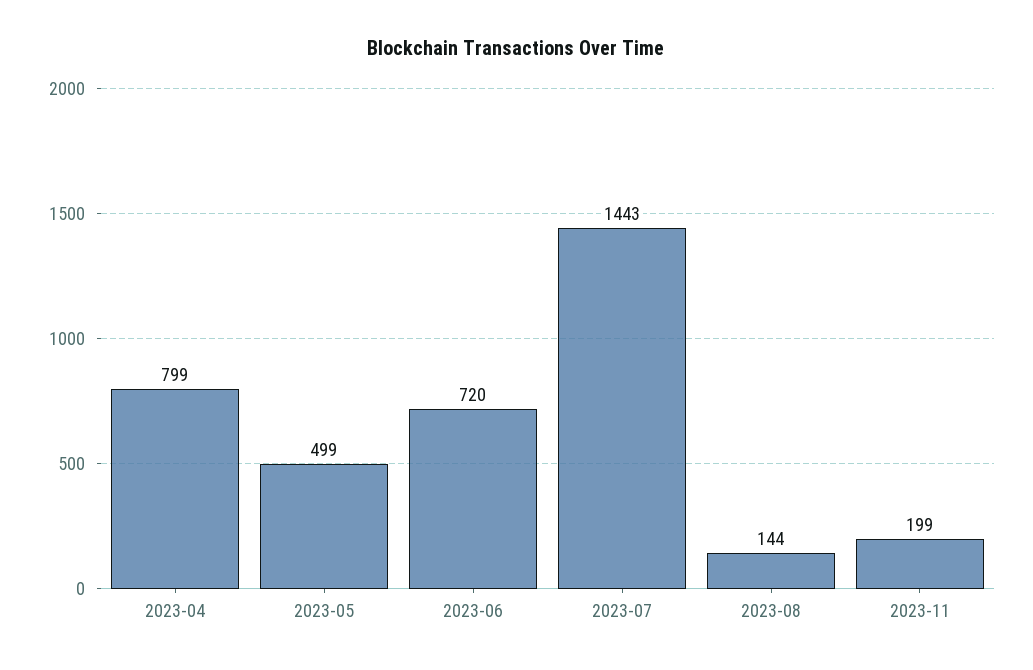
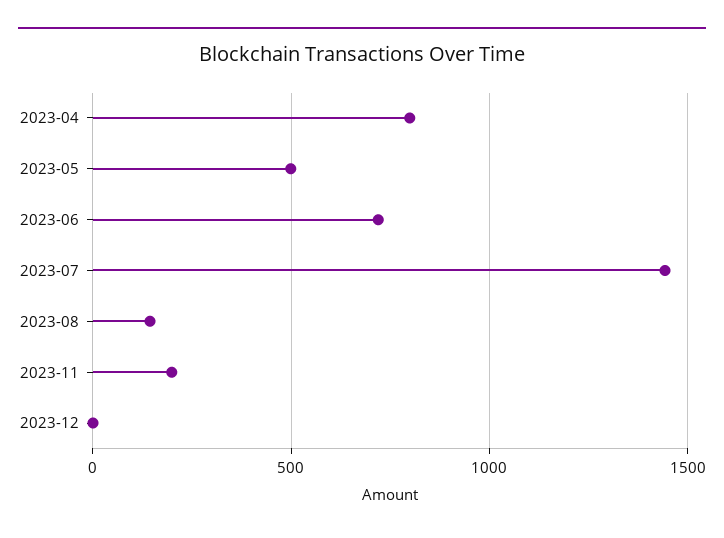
2023-12: none -> 0

